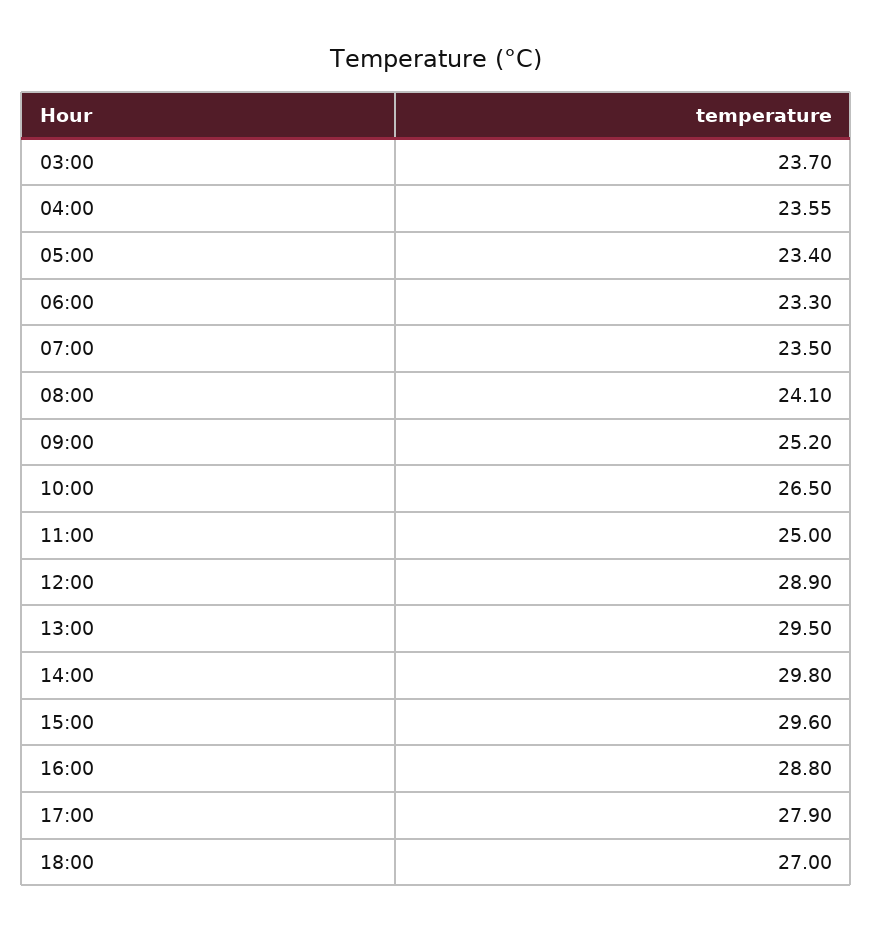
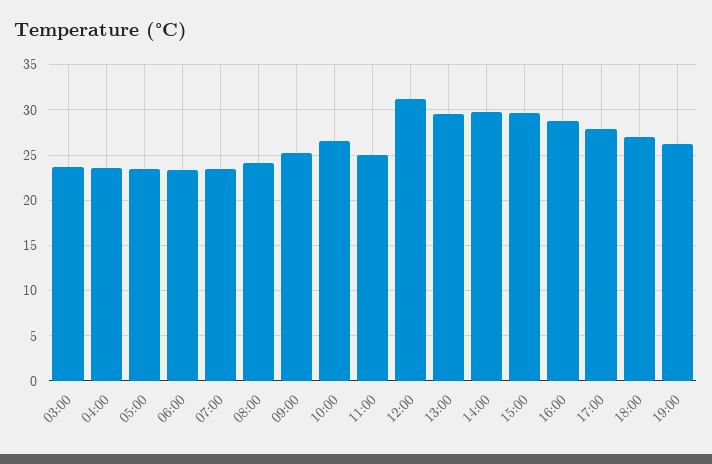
12:00: 28.9 -> 31
19:00: none -> 26

